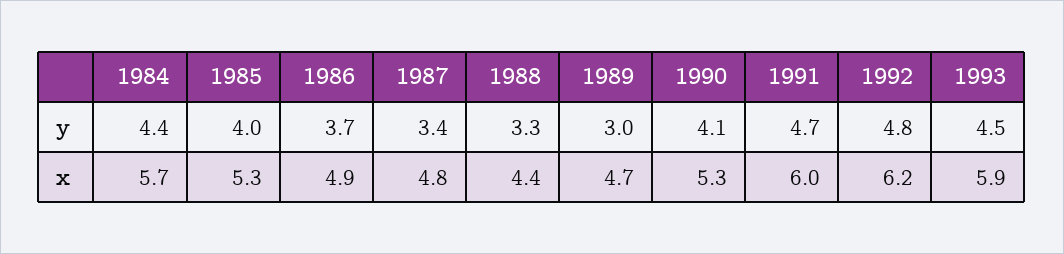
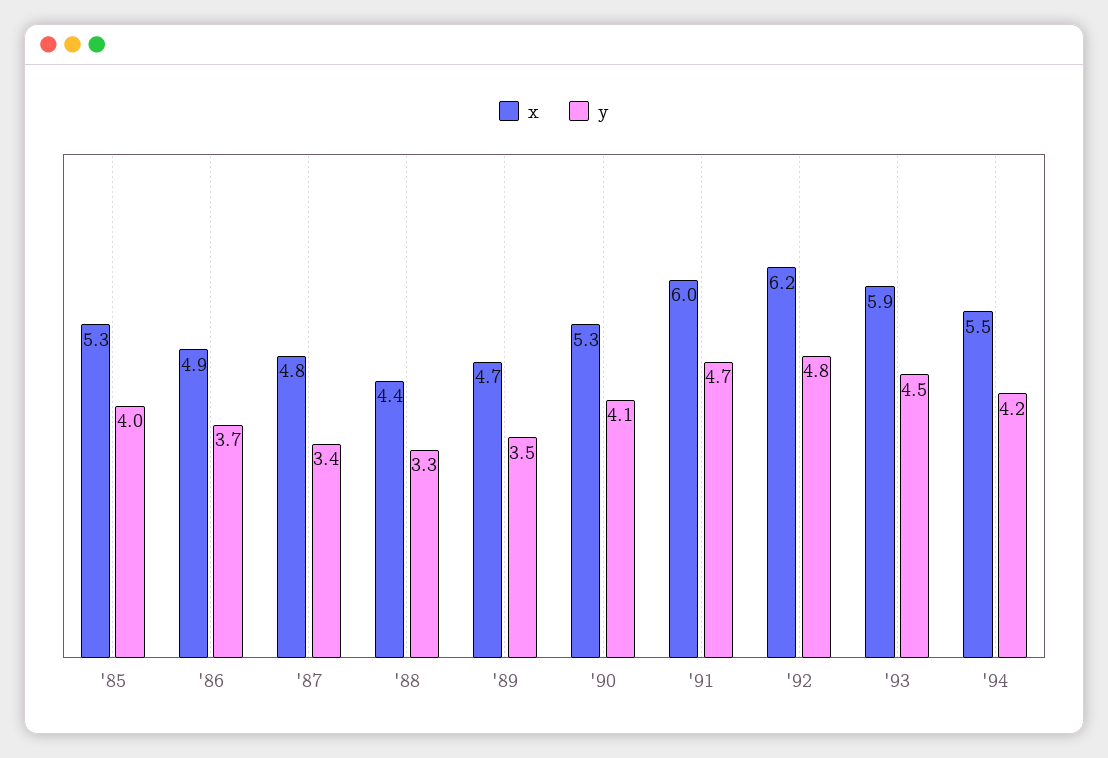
y, 1984: 4.4 -> none
y, 1989: 3 -> 3.5
x, 1984: 5.7 -> none
x, '94: none -> 5.5
y, '94: none -> 4.2

